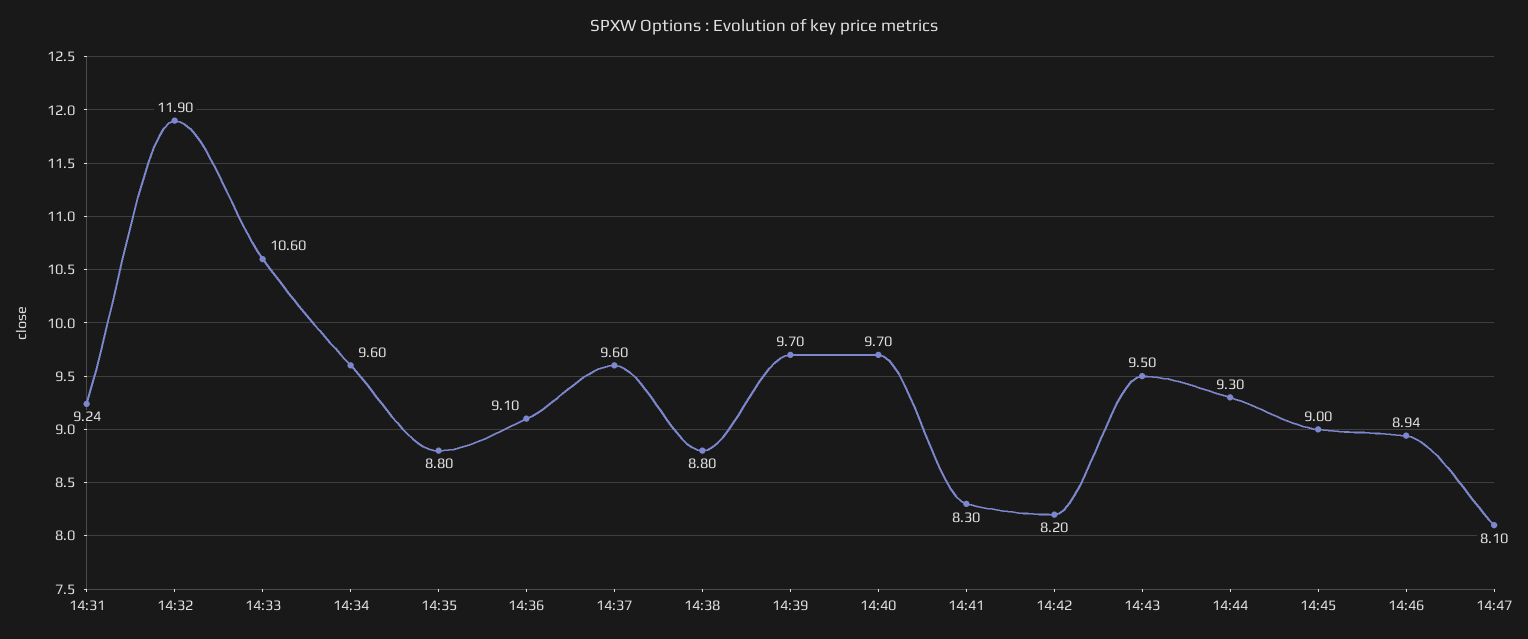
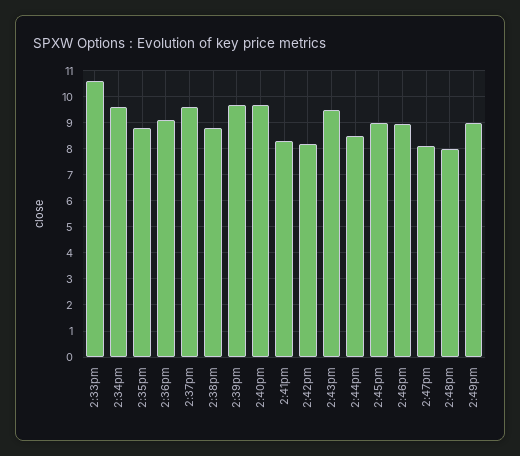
14:31: 9.24 -> none
14:32: 11.9 -> none
14:44: 9.3 -> 8.5
2:48pm: none -> 8
2:49pm: none -> 9

